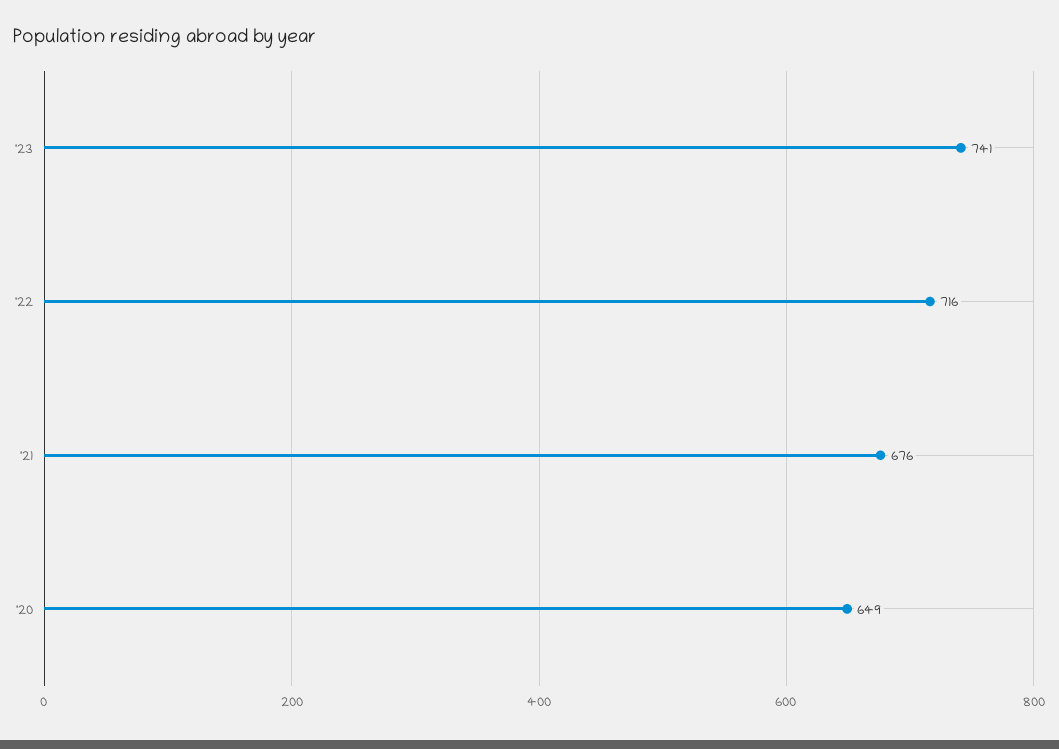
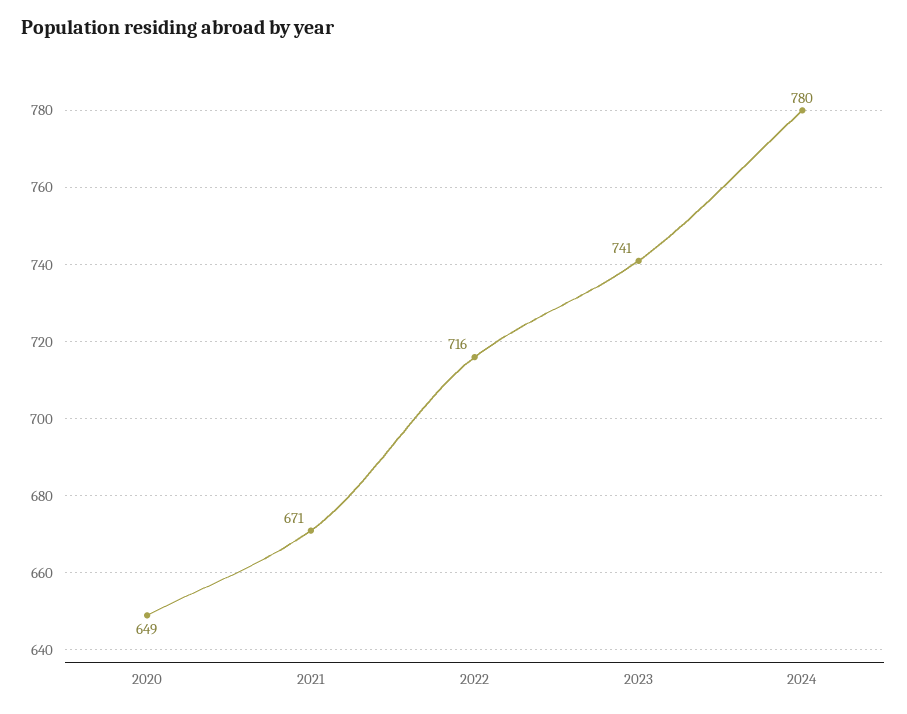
'21: 676 -> 671
2024: none -> 780

